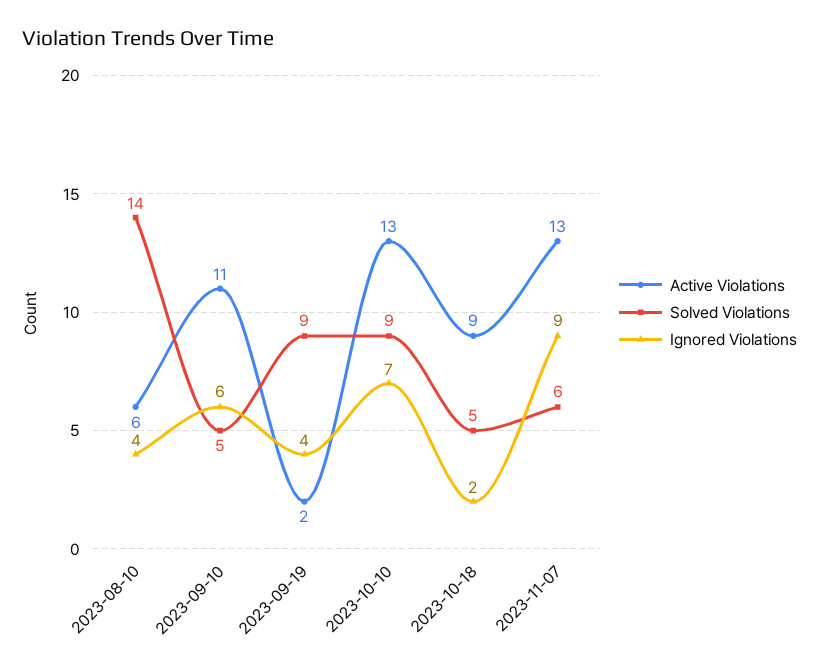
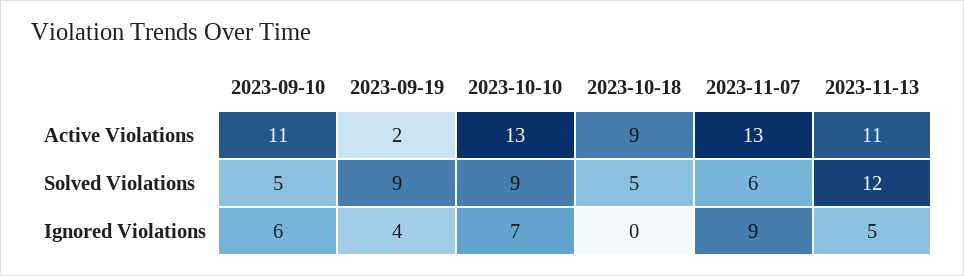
Active Violations, 2023-08-10: 6 -> none
Solved Violations, 2023-08-10: 14 -> none
Ignored Violations, 2023-08-10: 4 -> none
Ignored Violations, 2023-10-18: 2 -> 0
Active Violations, 2023-11-13: none -> 11
Solved Violations, 2023-11-13: none -> 12
Ignored Violations, 2023-11-13: none -> 5

